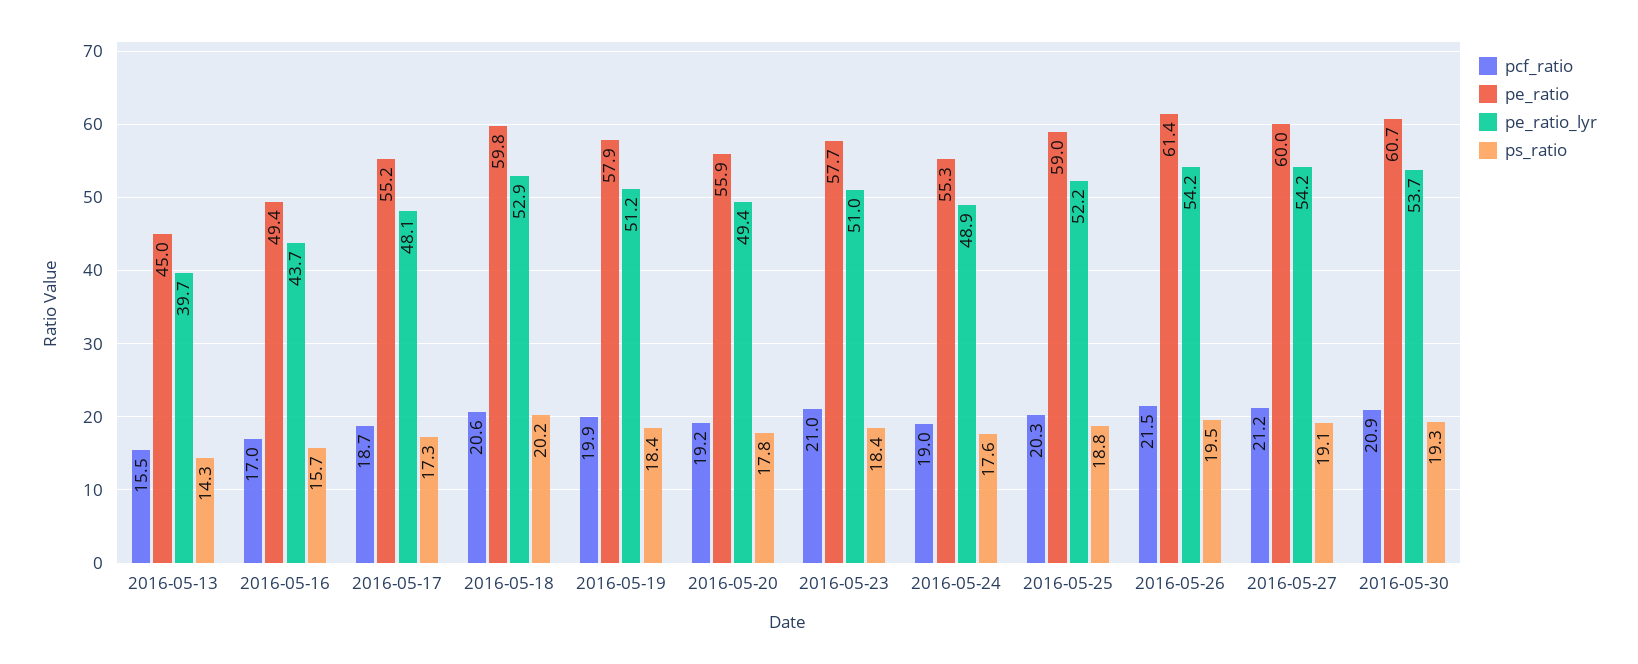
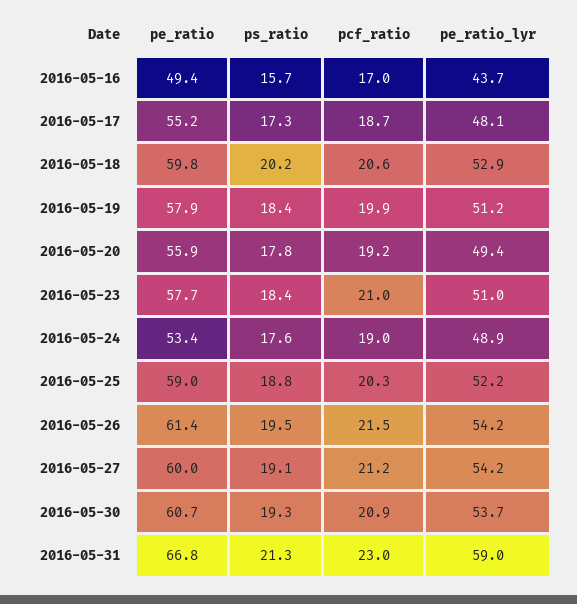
pcf_ratio, 2016-05-13: 15.5 -> none
pe_ratio, 2016-05-13: 45 -> none
pe_ratio_lyr, 2016-05-13: 39.7 -> none
ps_ratio, 2016-05-13: 14.3 -> none
pe_ratio, 2016-05-24: 55.3 -> 53.4
pe_ratio, 2016-05-31: none -> 66.8
ps_ratio, 2016-05-31: none -> 21.3
pcf_ratio, 2016-05-31: none -> 23
pe_ratio_lyr, 2016-05-31: none -> 59

